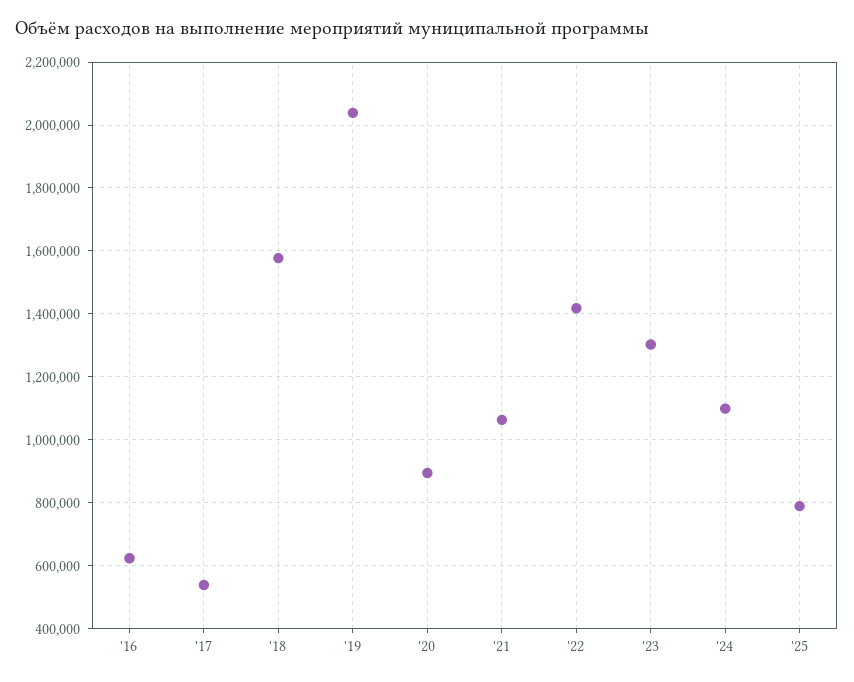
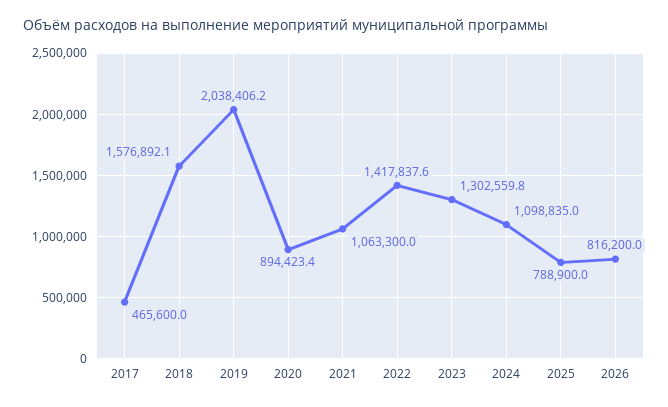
'16: 620000 -> none
'17: 540000 -> 465600
2026: none -> 816200

